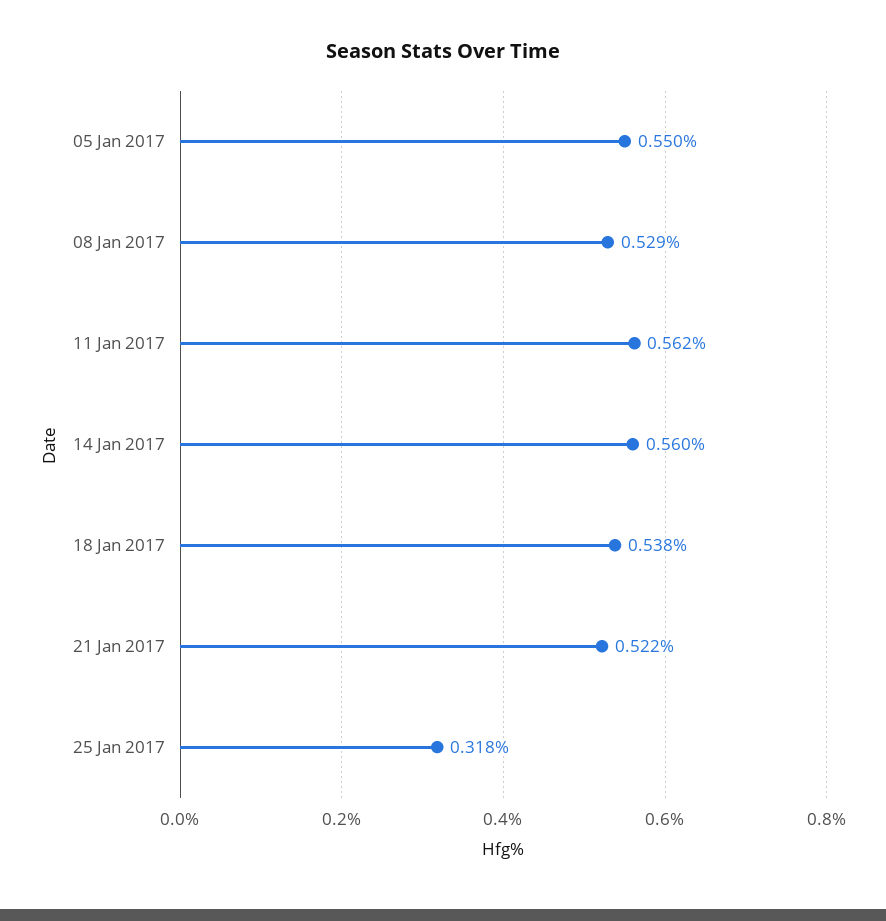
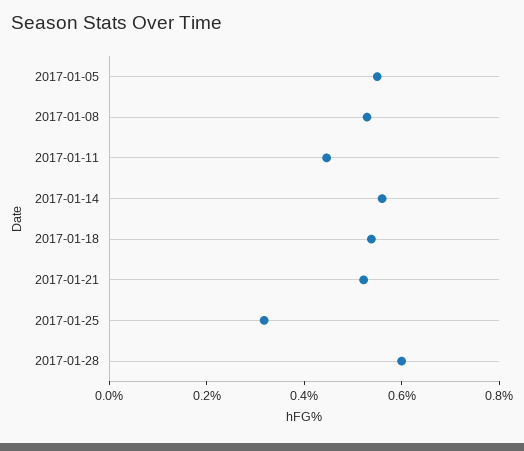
11 Jan 2017: 0.562 -> 0.45
2017-01-28: none -> 0.6

